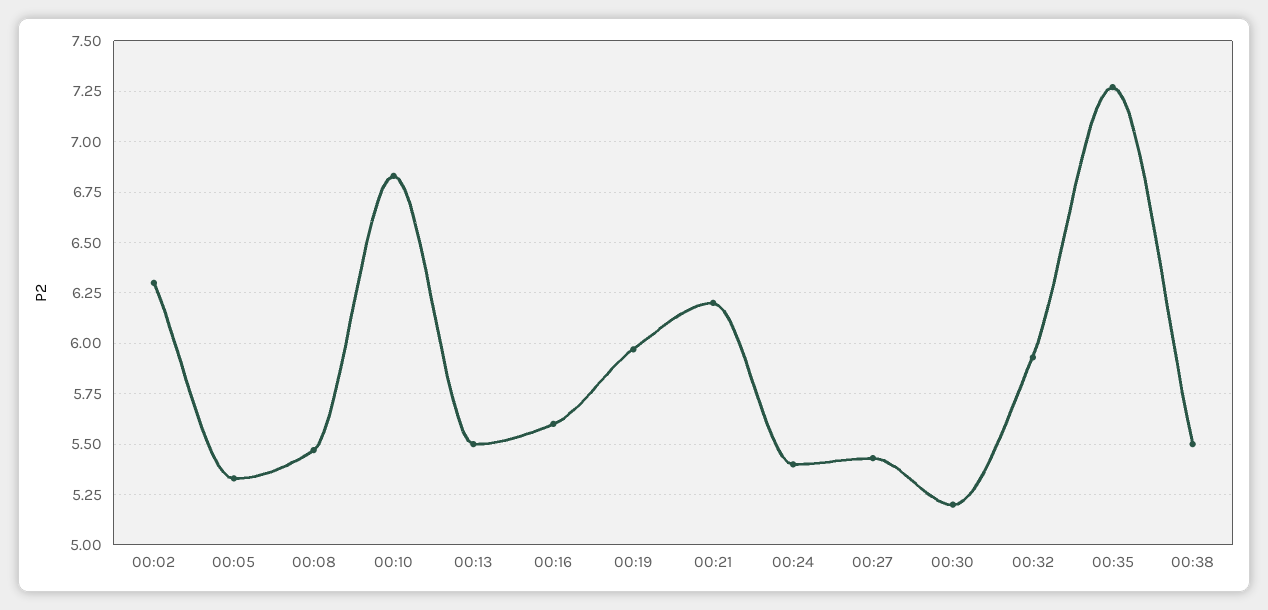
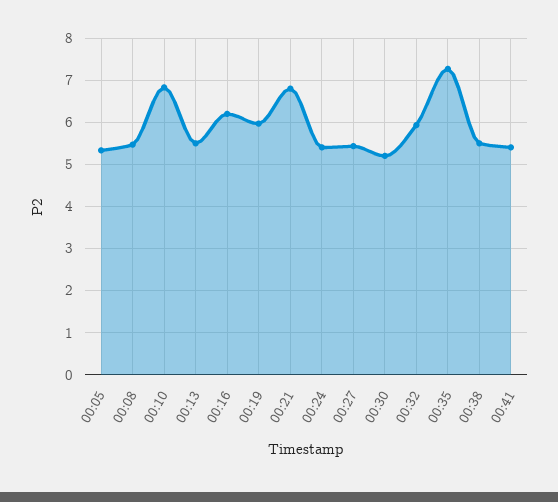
00:02: 6.3 -> none
00:16: 5.6 -> 6.2
00:21: 6.2 -> 6.8
00:41: none -> 5.4

